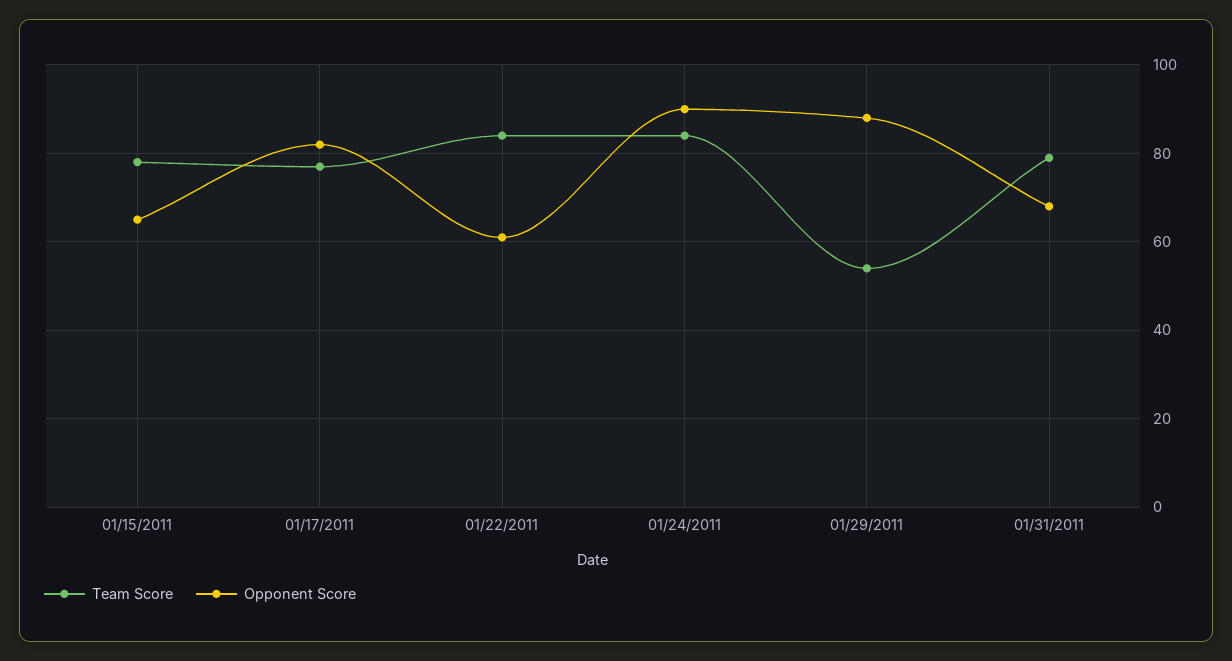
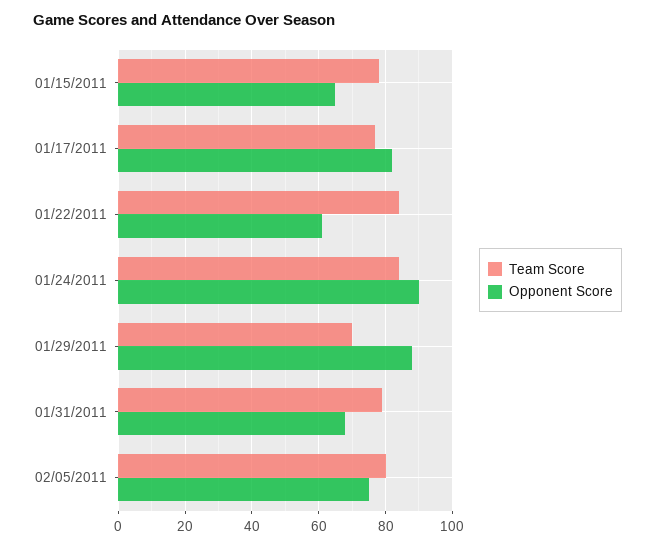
Team Score, 01/29/2011: 55 -> 70
Team Score, 02/05/2011: none -> 80
Opponent Score, 02/05/2011: none -> 75

